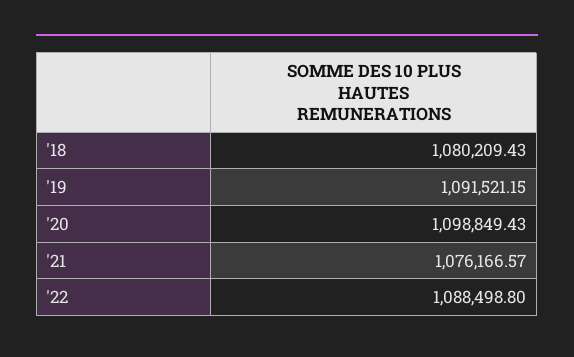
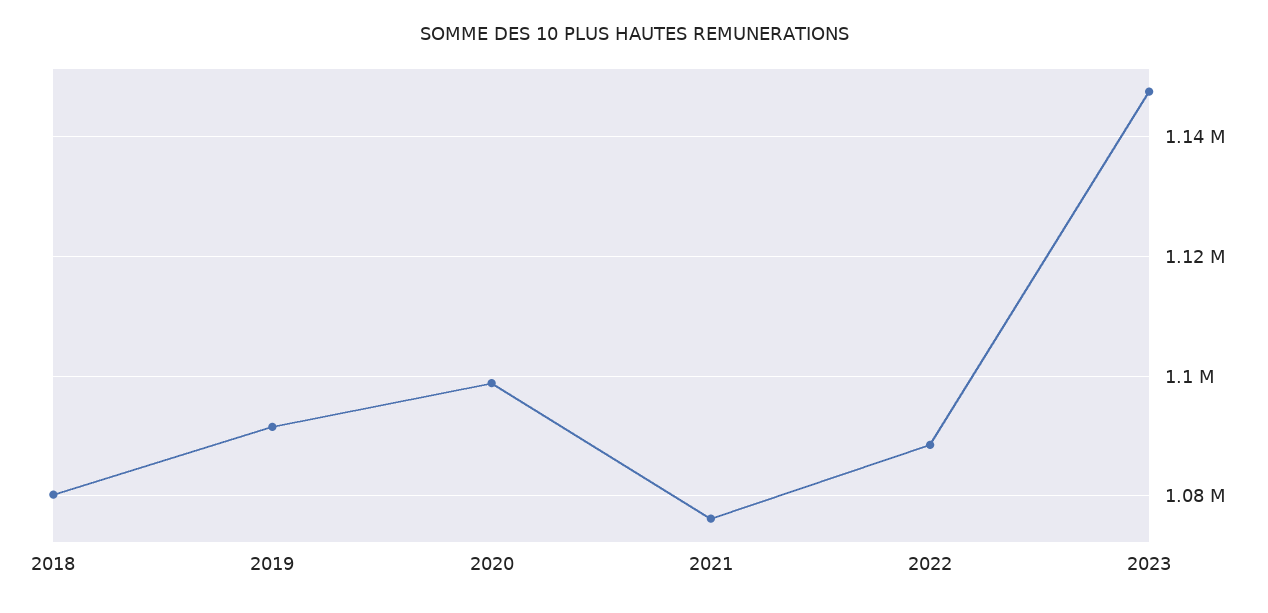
2023: none -> 1148000

